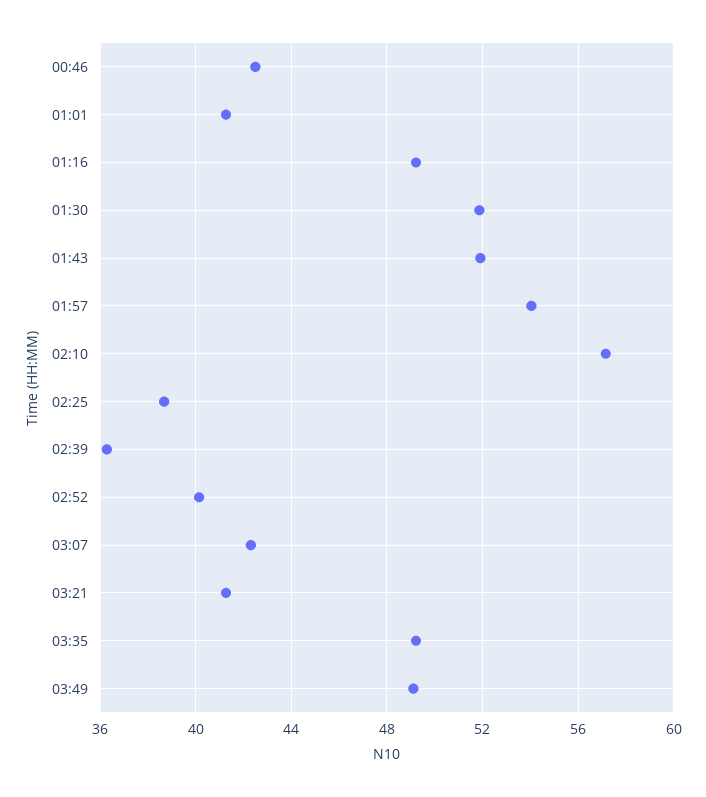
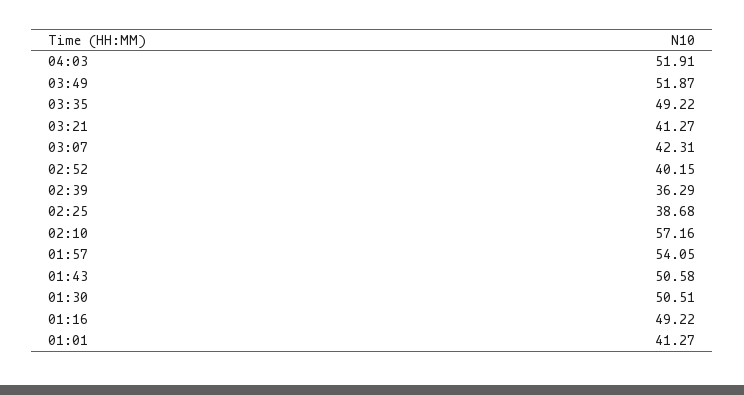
00:46: 42.5 -> none
01:30: 52 -> 50.51
01:43: 52 -> 50.58
03:49: 49 -> 51.87
04:03: none -> 51.91

